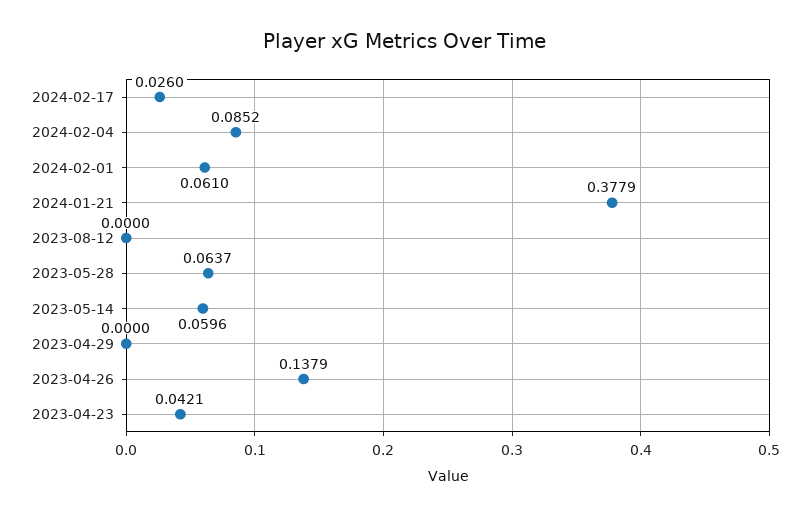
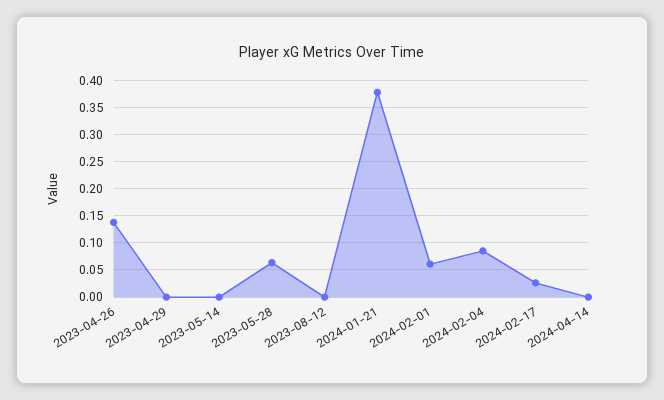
2023-05-14: 0.0596 -> 0
2023-04-23: 0.0421 -> none
2024-04-14: none -> 0

